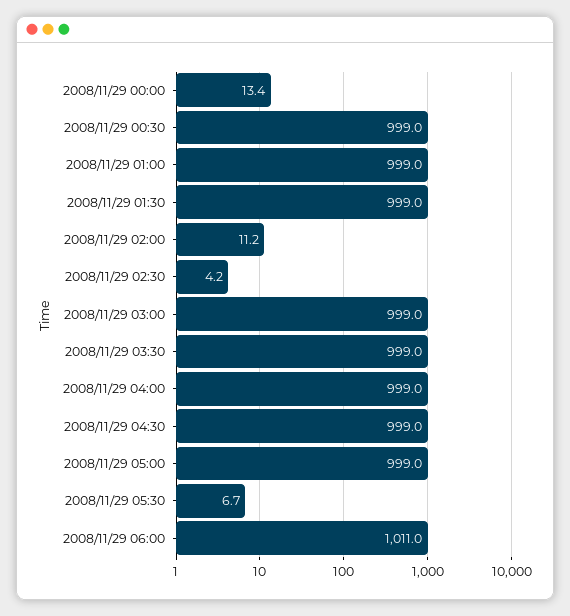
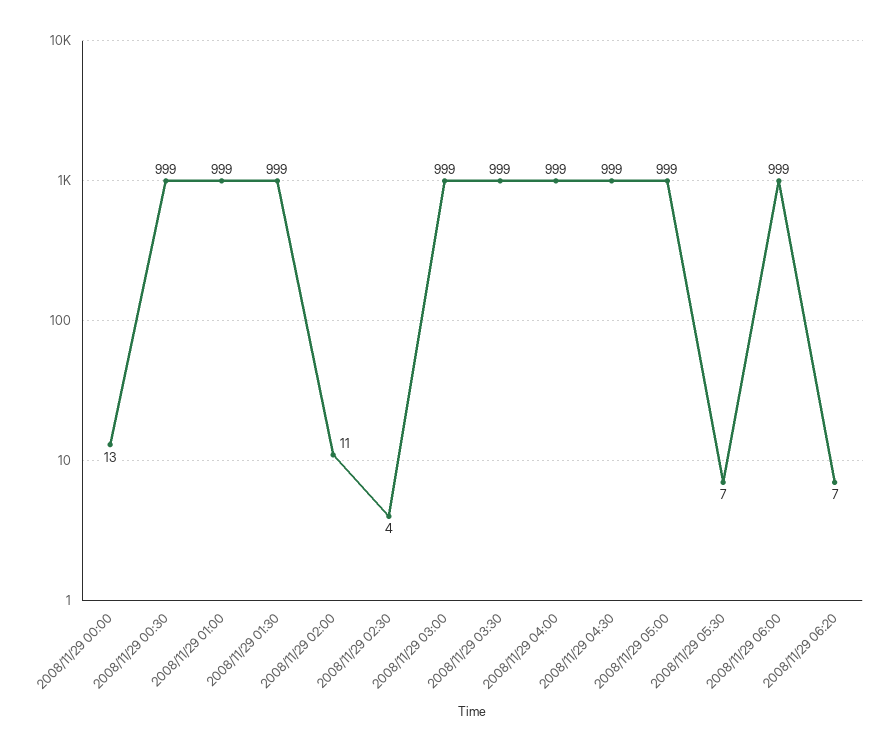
2008/11/29 06:00: 1011 -> 999
2008/11/29 06:20: none -> 7

